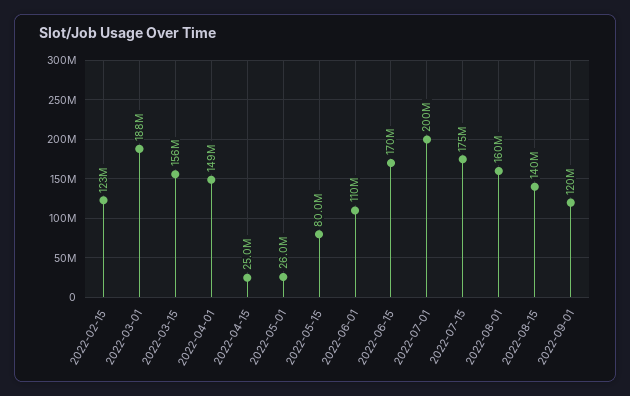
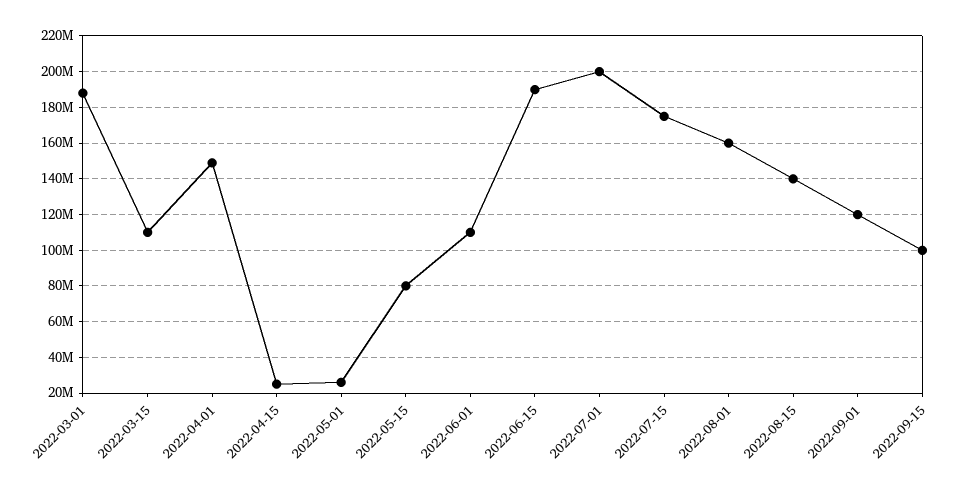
2022-02-15: 123000000 -> none
2022-03-15: 156000000 -> 110000000
2022-06-15: 170000000 -> 190000000
2022-09-15: none -> 100000000

